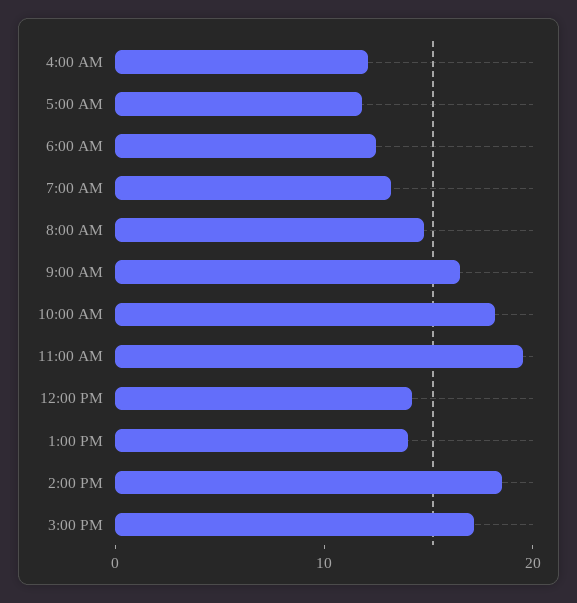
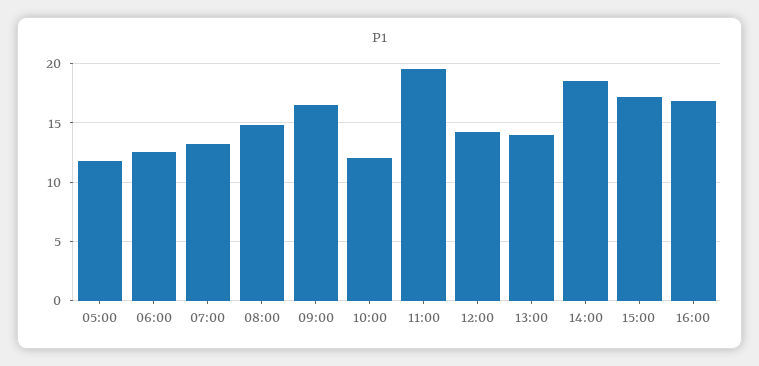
4:00 AM: 12 -> none
10:00 AM: 18 -> 12
16:00: none -> 17

